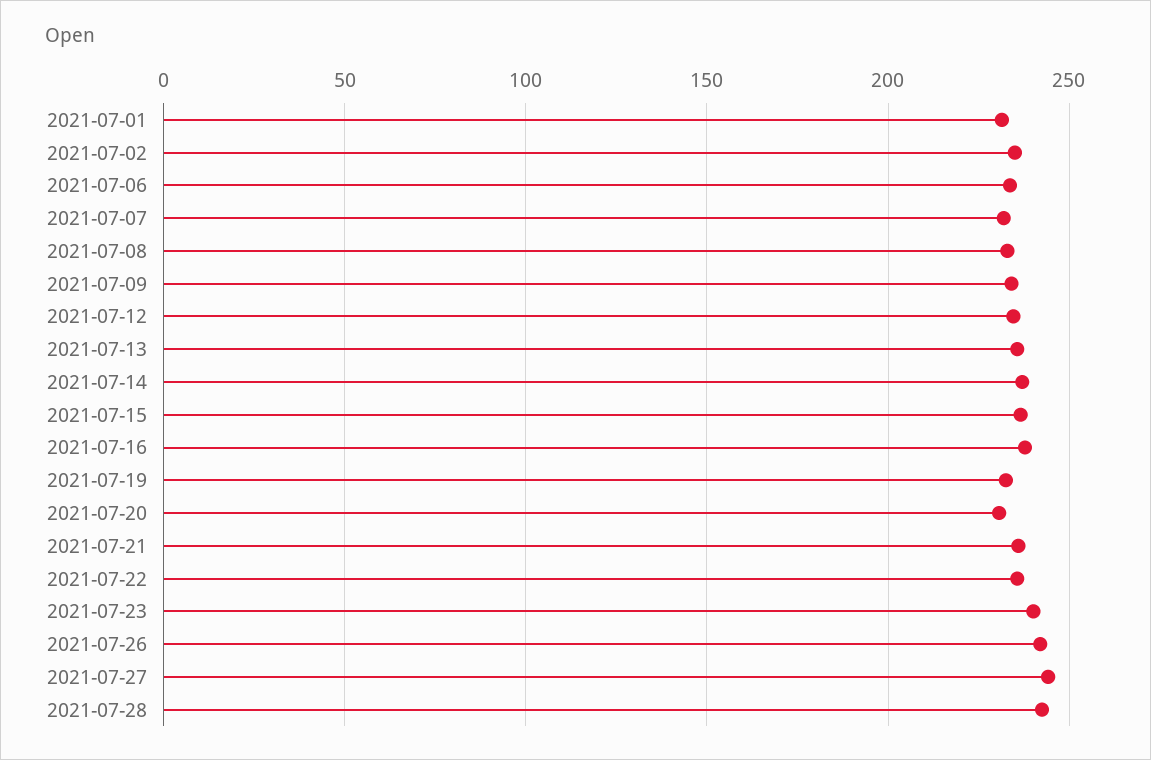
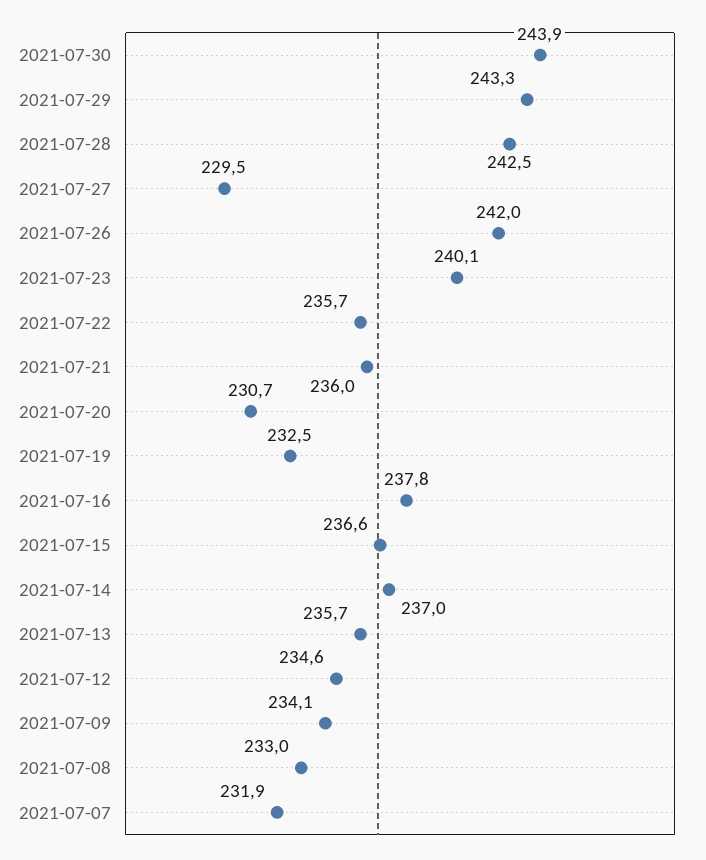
2021-07-01: 230 -> none
2021-07-02: 235 -> none
2021-07-06: 235 -> none
2021-07-27: 245 -> 229.5
2021-07-30: none -> 243.9
2021-07-29: none -> 243.3

